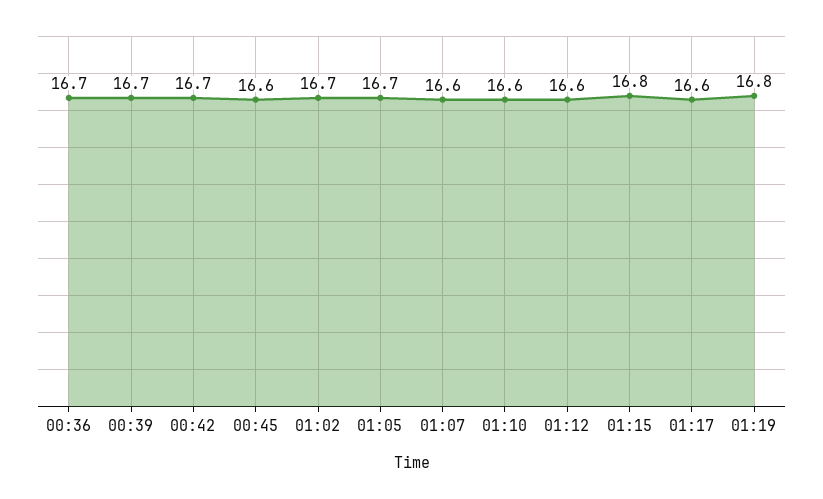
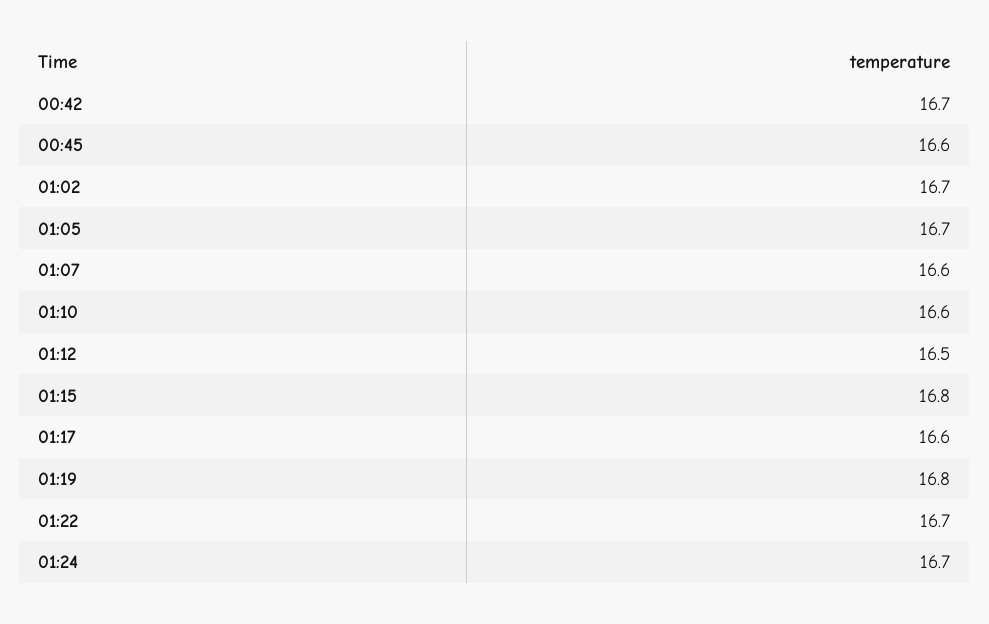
00:36: 16.7 -> none
00:39: 16.7 -> none
01:12: 16.6 -> 16.5
01:22: none -> 16.7
01:24: none -> 16.7

